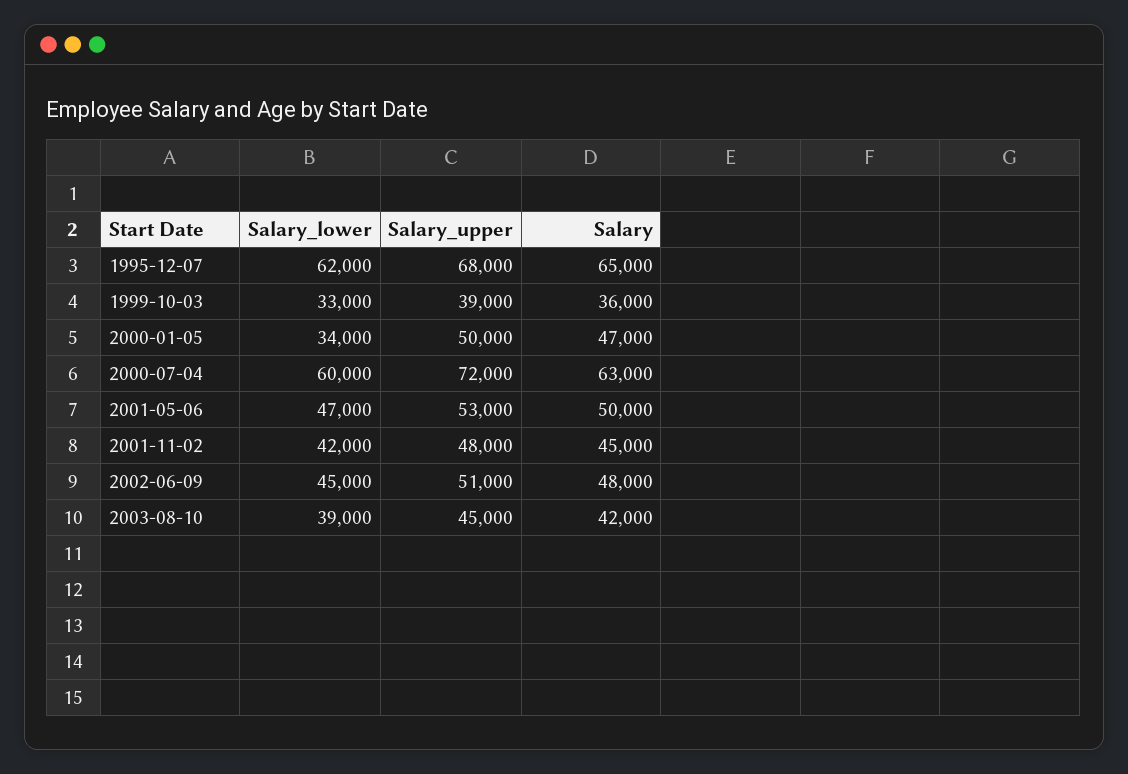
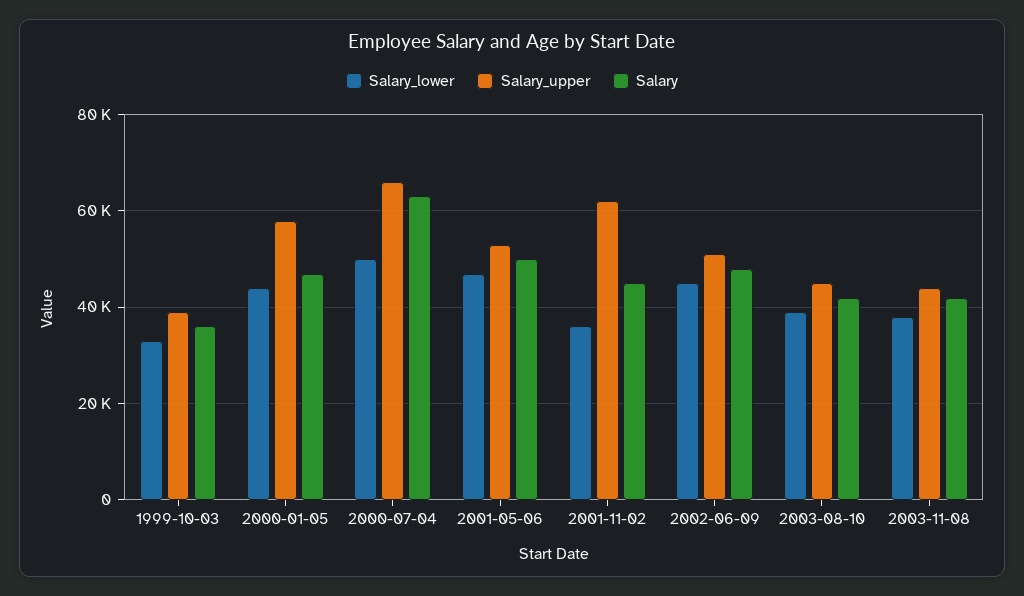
Salary_lower, 1995-12-07: 62000 -> none
Salary_upper, 1995-12-07: 68000 -> none
Salary, 1995-12-07: 65000 -> none
Salary_lower, 2000-01-05: 34000 -> 44000
Salary_upper, 2000-01-05: 50000 -> 58000
Salary_lower, 2000-07-04: 60000 -> 50000
Salary_upper, 2000-07-04: 72000 -> 66000
Salary_lower, 2001-11-02: 42000 -> 36000
Salary_upper, 2001-11-02: 48000 -> 62000
Salary_lower, 2003-11-08: none -> 38000
Salary_upper, 2003-11-08: none -> 44000
Salary, 2003-11-08: none -> 42000

